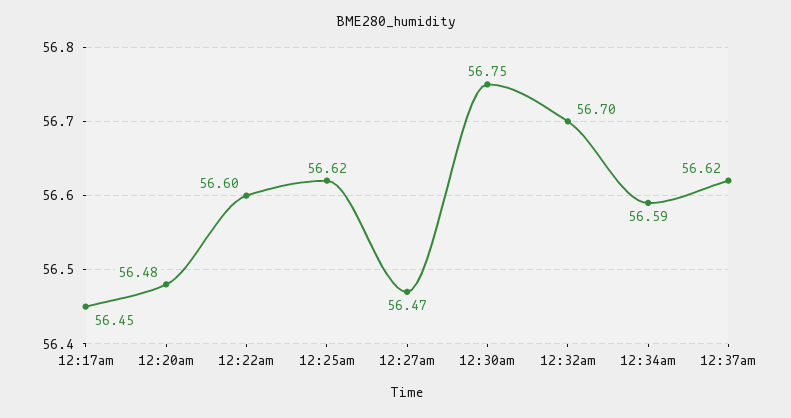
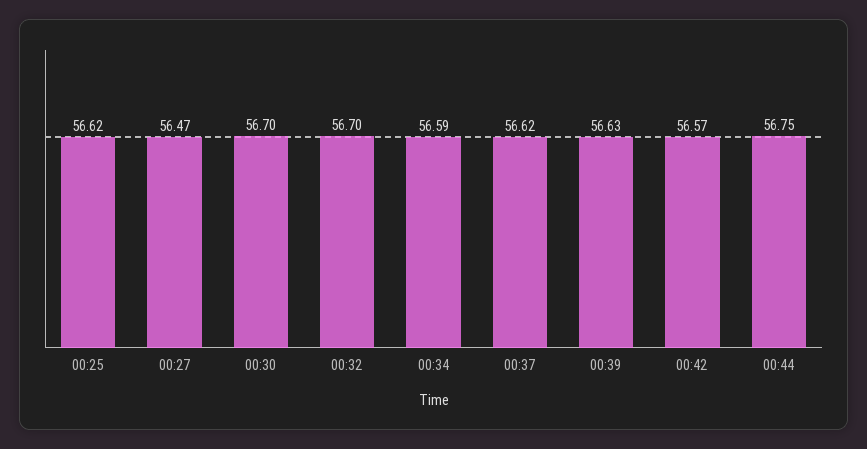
12:17am: 56.45 -> none
12:20am: 56.48 -> none
12:22am: 56.6 -> none
12:30am: 56.75 -> 56.7
00:39: none -> 56.63
00:42: none -> 56.57
00:44: none -> 56.75

